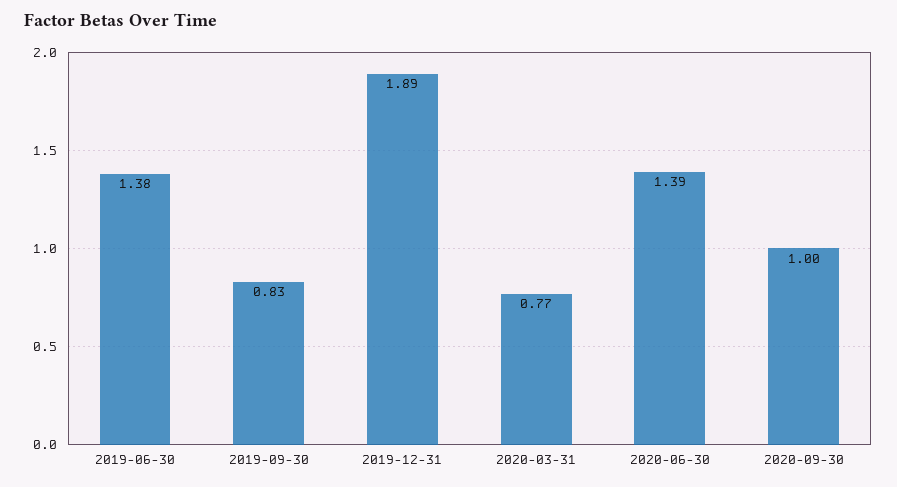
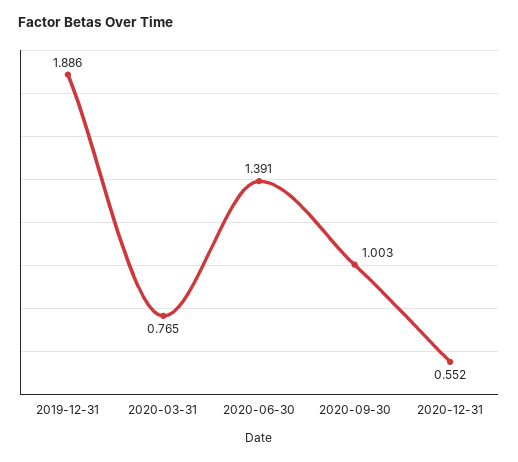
2019-06-30: 1.38 -> none
2019-09-30: 0.83 -> none
2020-12-31: none -> 0.552

